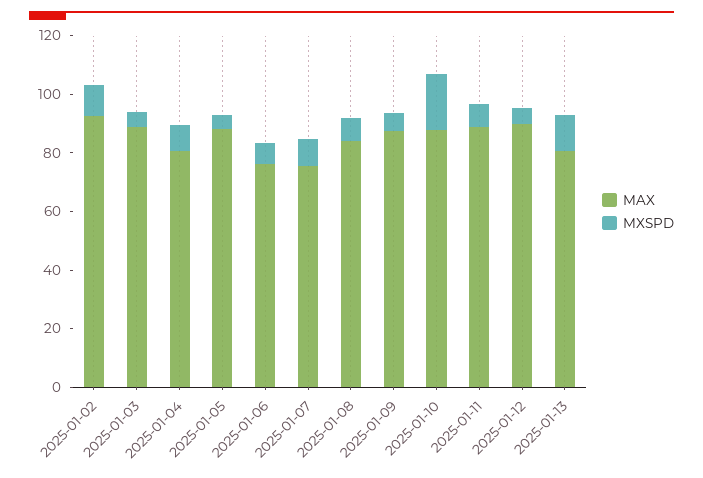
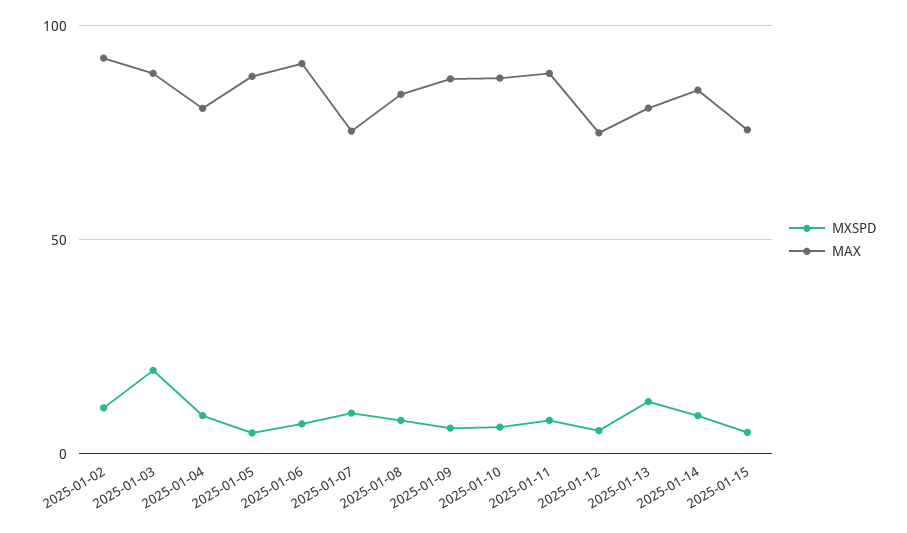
MXSPD, 2025-01-03: 5 -> 20
MAX, 2025-01-06: 75 -> 90
MXSPD, 2025-01-10: 20 -> 5
MAX, 2025-01-12: 90 -> 75
MXSPD, 2025-01-14: none -> 10
MAX, 2025-01-14: none -> 85
MXSPD, 2025-01-15: none -> 5
MAX, 2025-01-15: none -> 75

